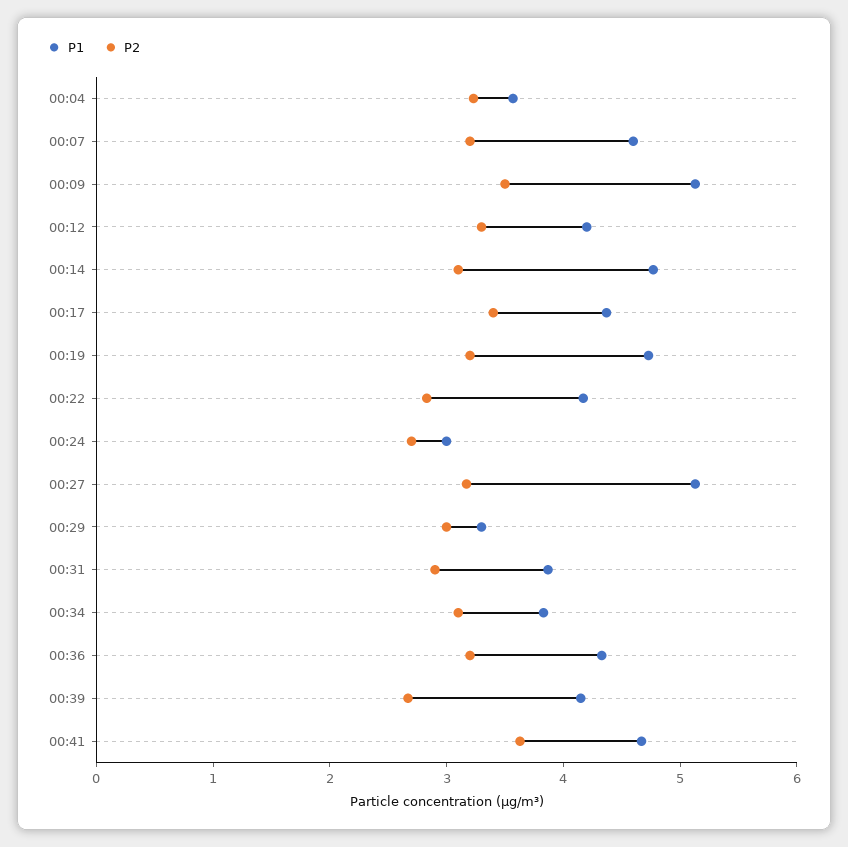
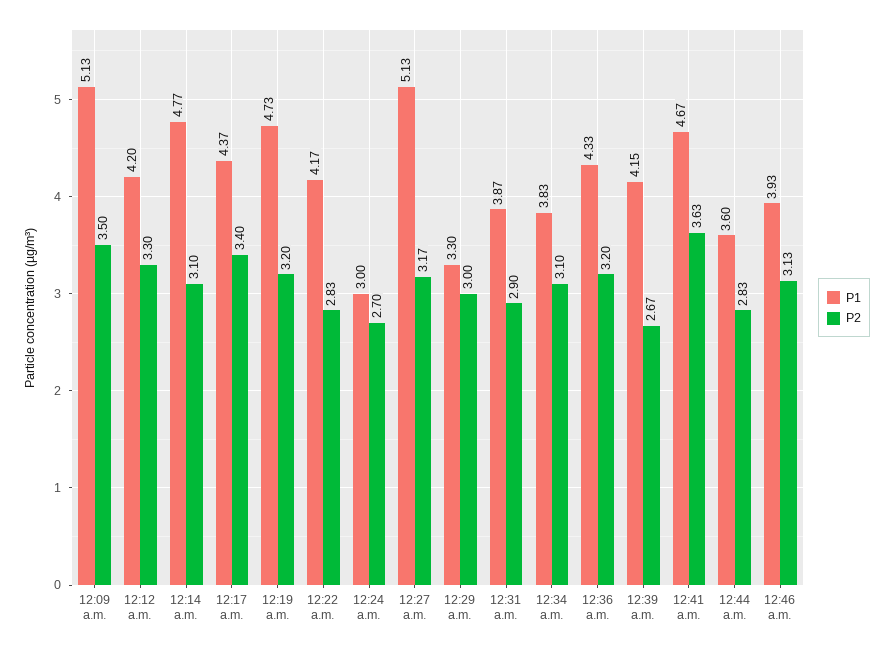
P1, 00:04: 3.6 -> none
P2, 00:04: 3.2 -> none
P1, 00:07: 4.6 -> none
P2, 00:07: 3.2 -> none
P1, 12:44 a.m.: none -> 3.6
P2, 12:44 a.m.: none -> 2.83
P1, 12:46 a.m.: none -> 3.93
P2, 12:46 a.m.: none -> 3.13

